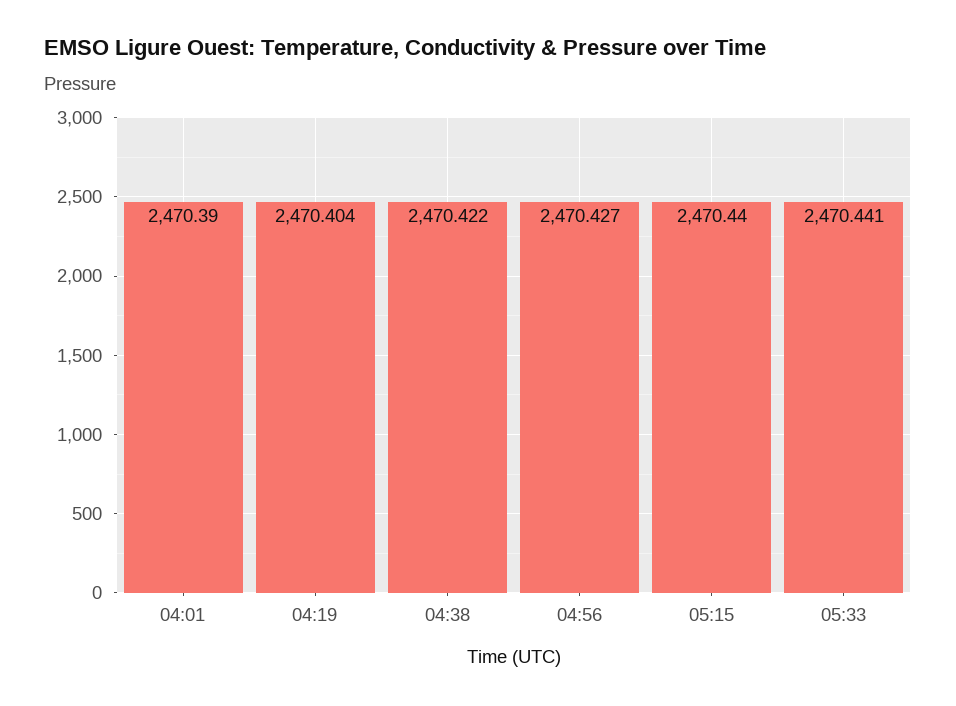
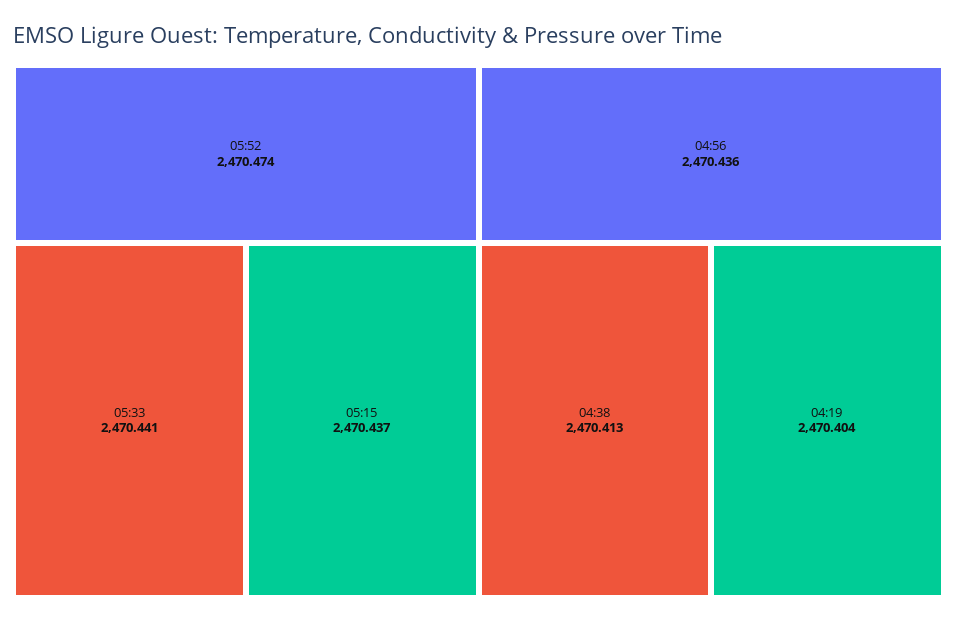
04:01: 2470.39 -> none
04:38: 2470.422 -> 2470.413
04:56: 2470.427 -> 2470.436
05:15: 2470.44 -> 2470.437
05:52: none -> 2470.474

